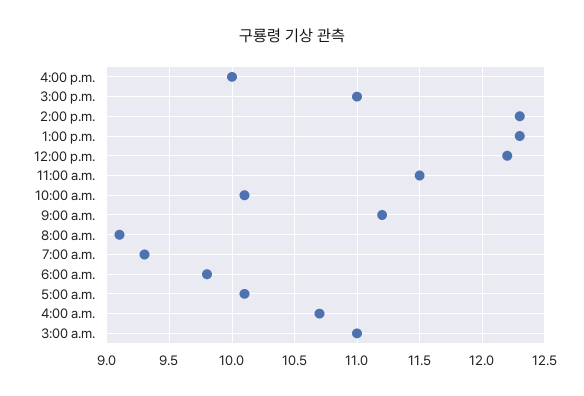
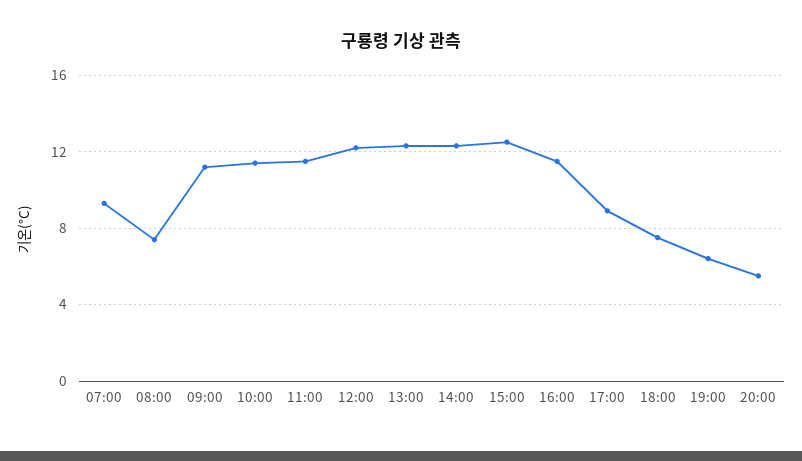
4:00 p.m.: 10 -> 11.5
3:00 p.m.: 11 -> 12.5
10:00 a.m.: 10.1 -> 11.5
8:00 a.m.: 9.1 -> 7.5
6:00 a.m.: 9.8 -> none
5:00 a.m.: 10.1 -> none
4:00 a.m.: 10.7 -> none
3:00 a.m.: 11 -> none
17:00: none -> 9
18:00: none -> 7.5
19:00: none -> 6.5
20:00: none -> 5.5

